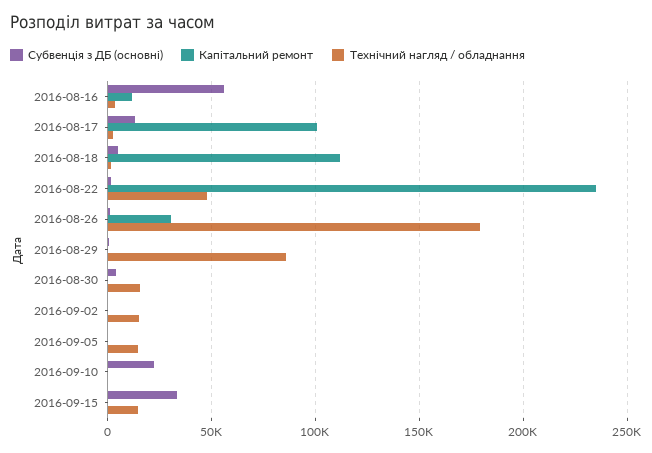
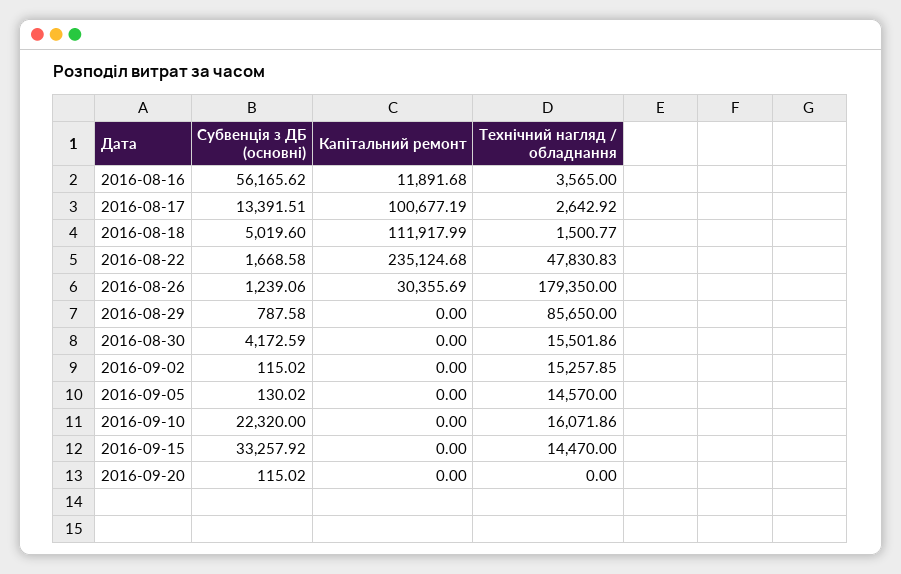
Технічний нагляд / обладнання, 2016-09-10: 0 -> 16071.86
Субвенція з ДБ (основні), 2016-09-20: none -> 115.02
Капітальний ремонт, 2016-09-20: none -> 0
Технічний нагляд / обладнання, 2016-09-20: none -> 0

